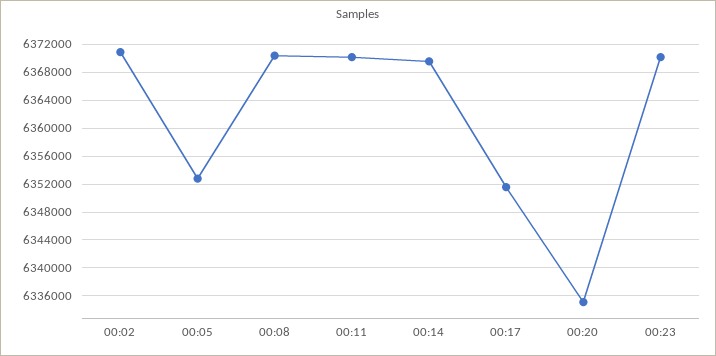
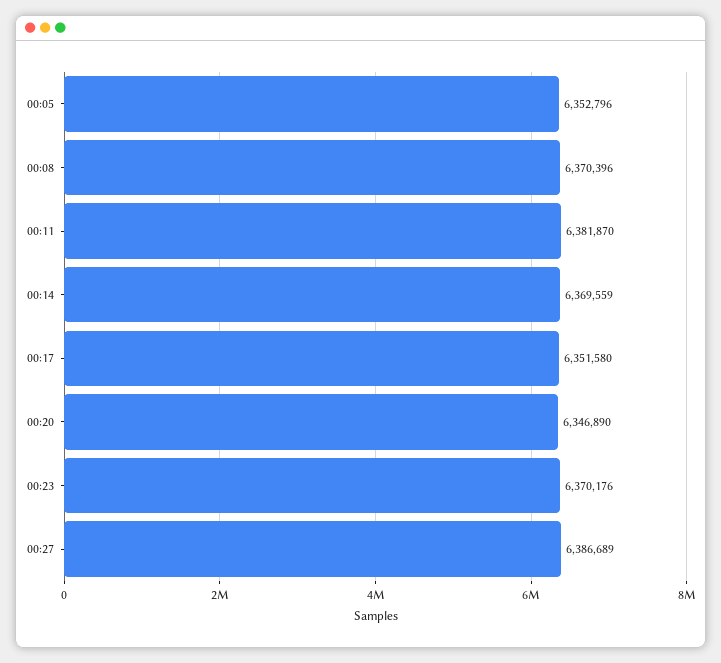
00:02: 6371000 -> none
00:11: 6370000 -> 6381870
00:20: 6335000 -> 6346890
00:27: none -> 6386689

